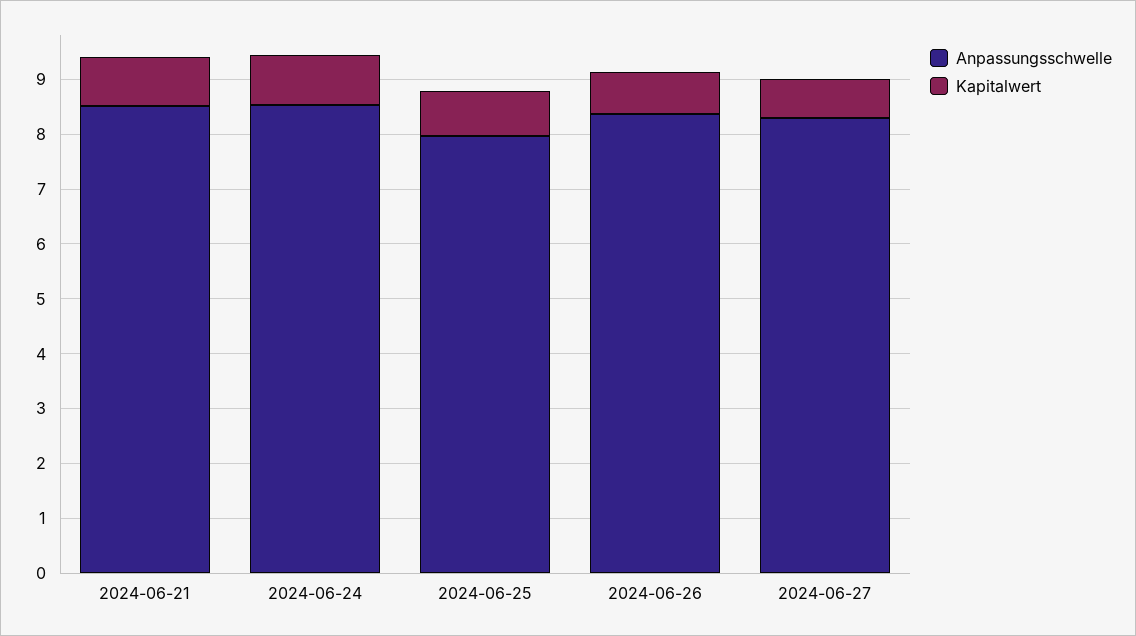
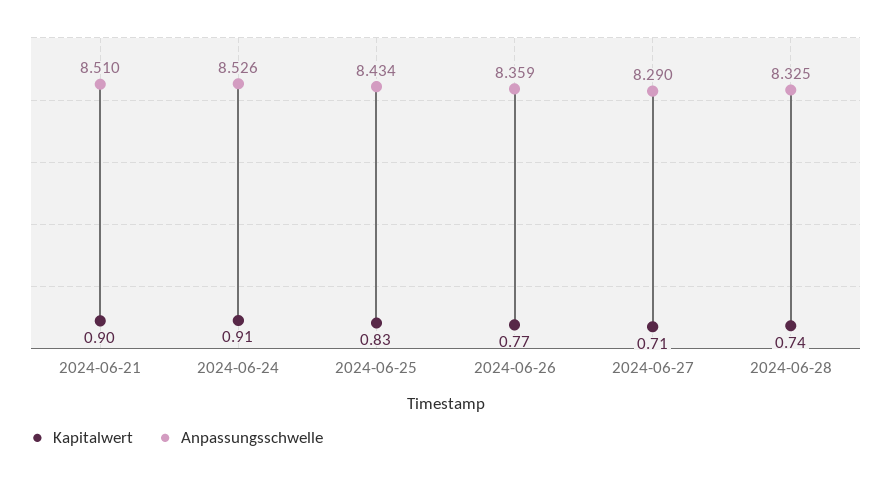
Anpassungsschwelle, 2024-06-25: 8 -> 8.434
Kapitalwert, 2024-06-28: none -> 0.74
Anpassungsschwelle, 2024-06-28: none -> 8.325

